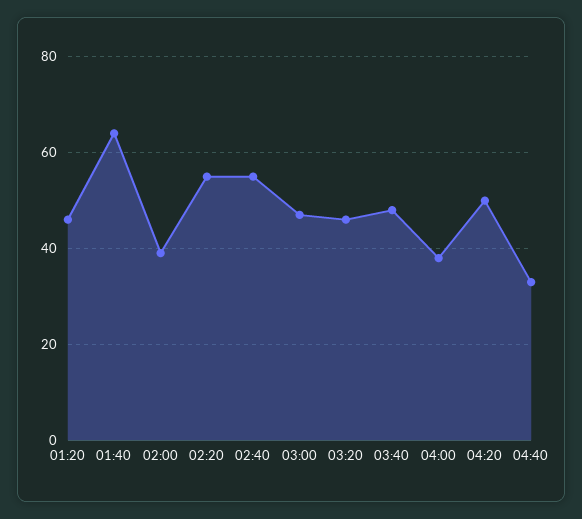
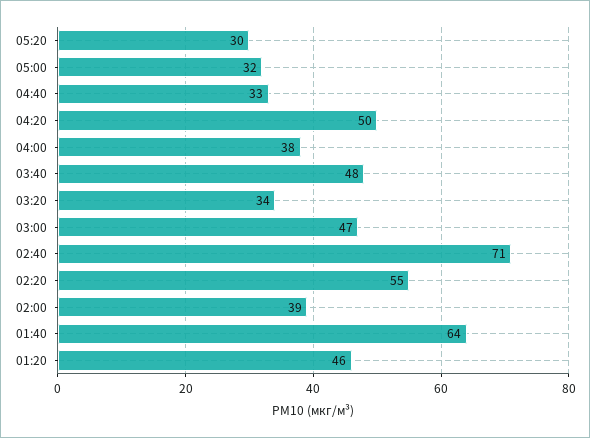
02:40: 55 -> 71
03:20: 45 -> 34
05:20: none -> 30
05:00: none -> 32

